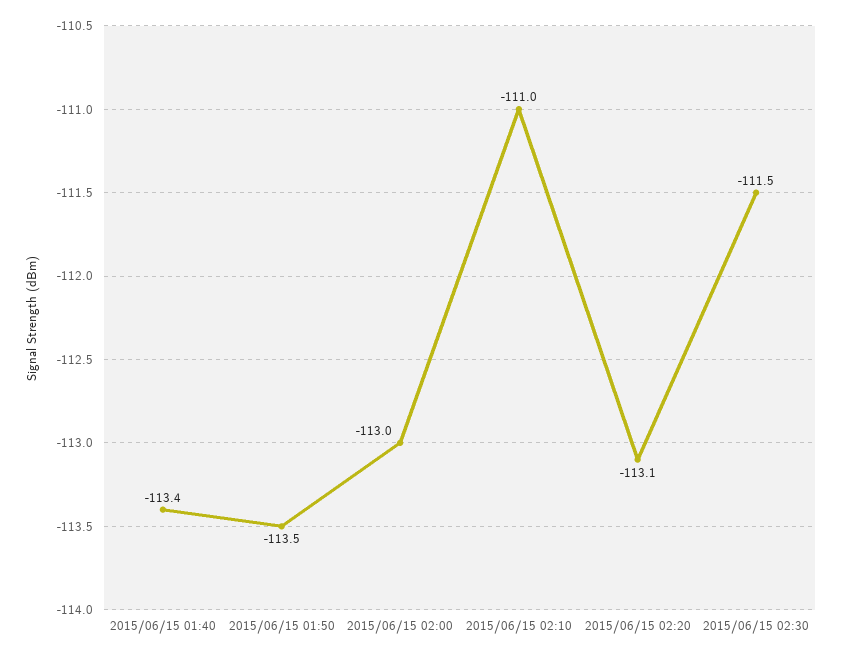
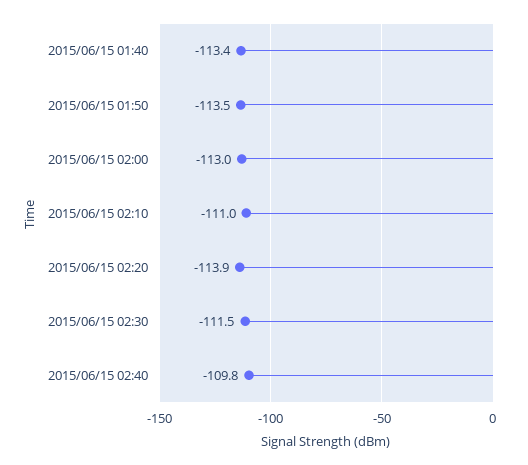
2015/06/15 02:20: -113.1 -> -113.9
2015/06/15 02:40: none -> -109.8

